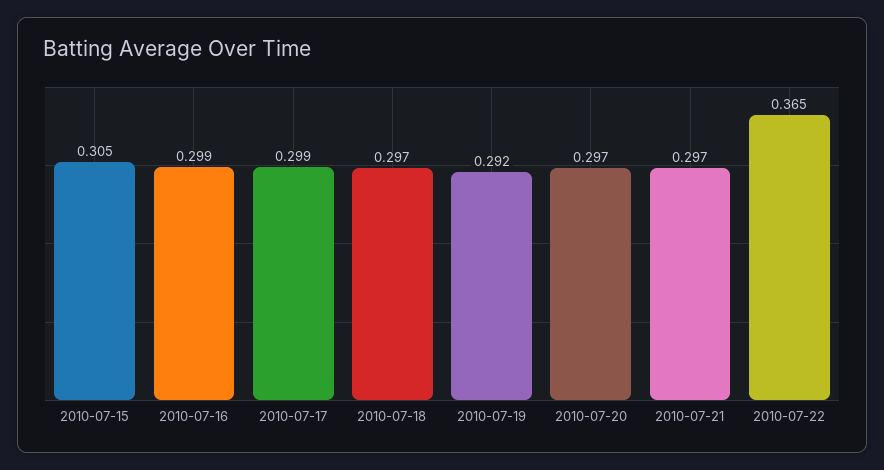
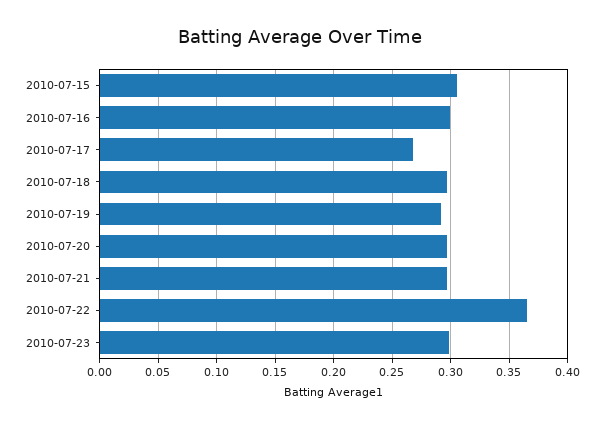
2010-07-17: 0.299 -> 0.27
2010-07-23: none -> 0.3

